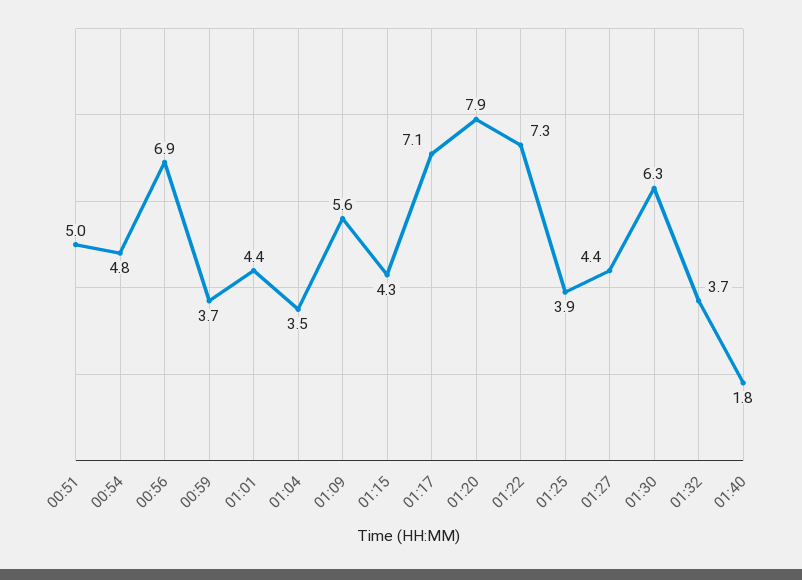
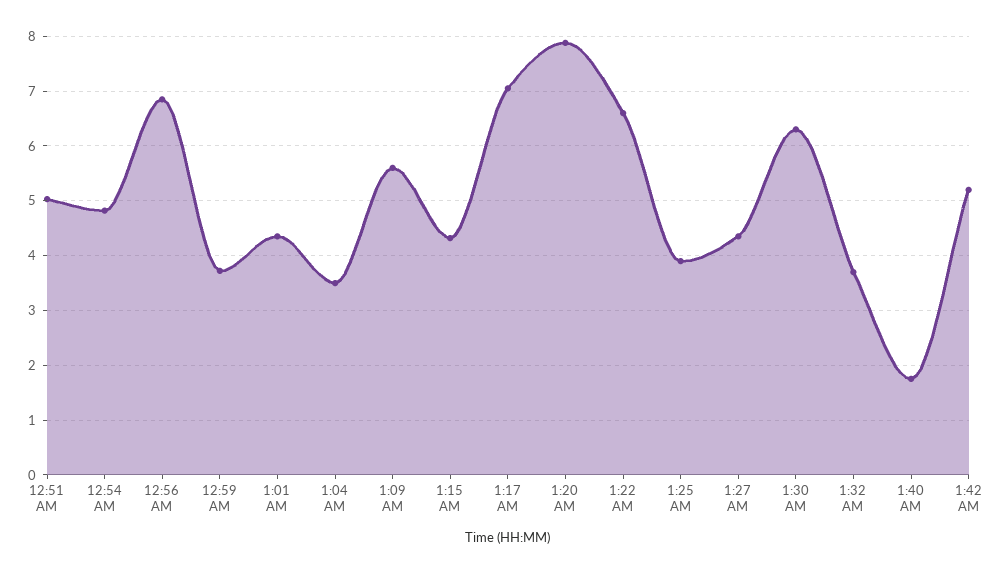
01:22: 7.3 -> 6.6
1:42 AM: none -> 5.2

